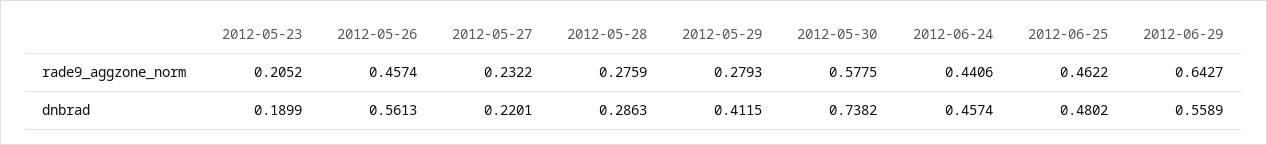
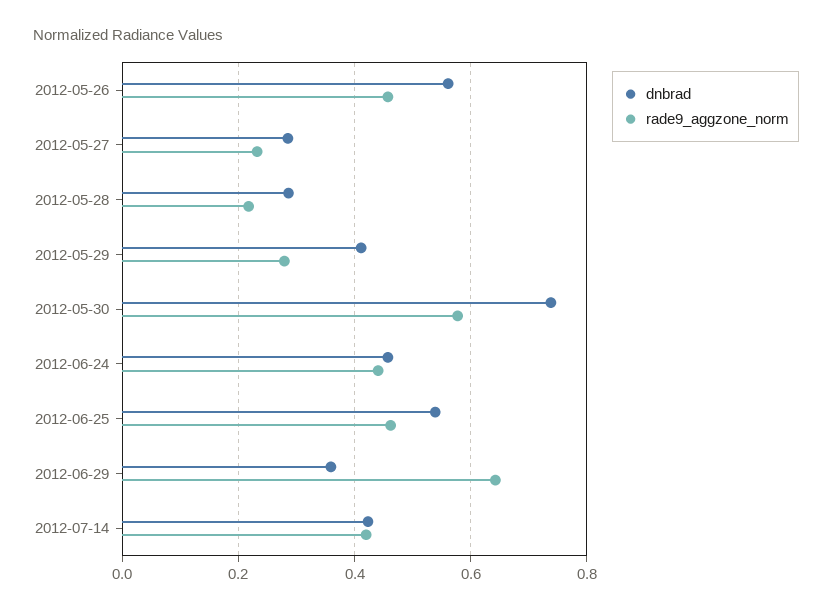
rade9_aggzone_norm, 2012-05-23: 0.2052 -> none
rade9_aggzone_norm, 2012-05-28: 0.2759 -> 0.22
dnbrad, 2012-05-23: 0.1899 -> none
dnbrad, 2012-05-27: 0.2201 -> 0.28
dnbrad, 2012-06-25: 0.4802 -> 0.54
dnbrad, 2012-06-29: 0.5589 -> 0.36
dnbrad, 2012-07-14: none -> 0.42
rade9_aggzone_norm, 2012-07-14: none -> 0.42

